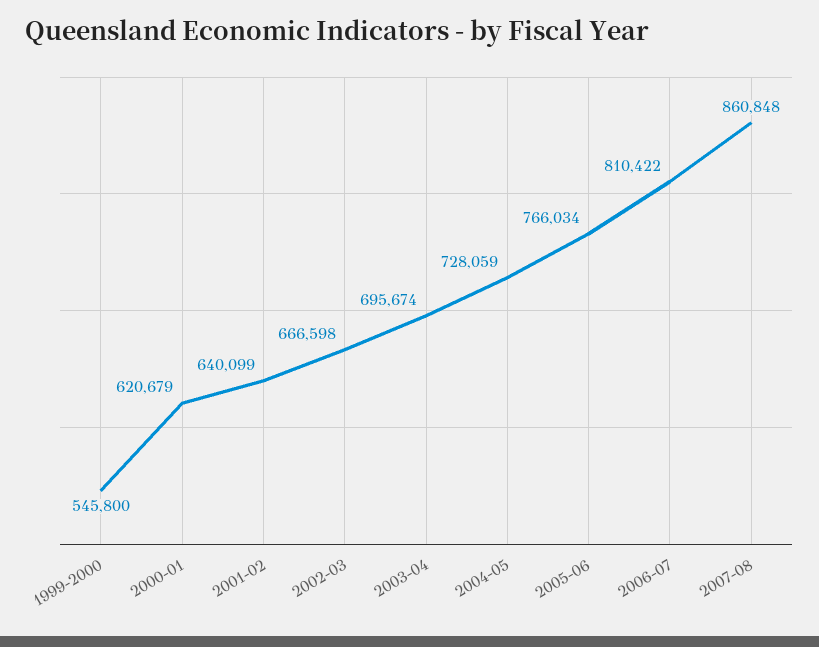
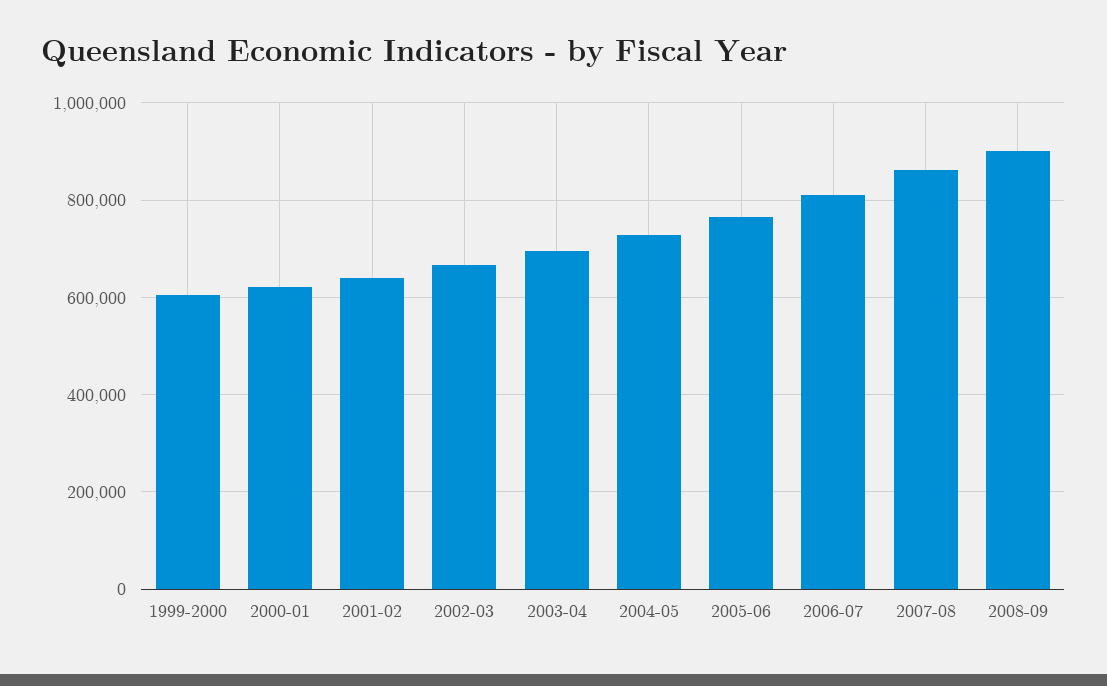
1999-2000: 545800 -> 600000
2008-09: none -> 900000

